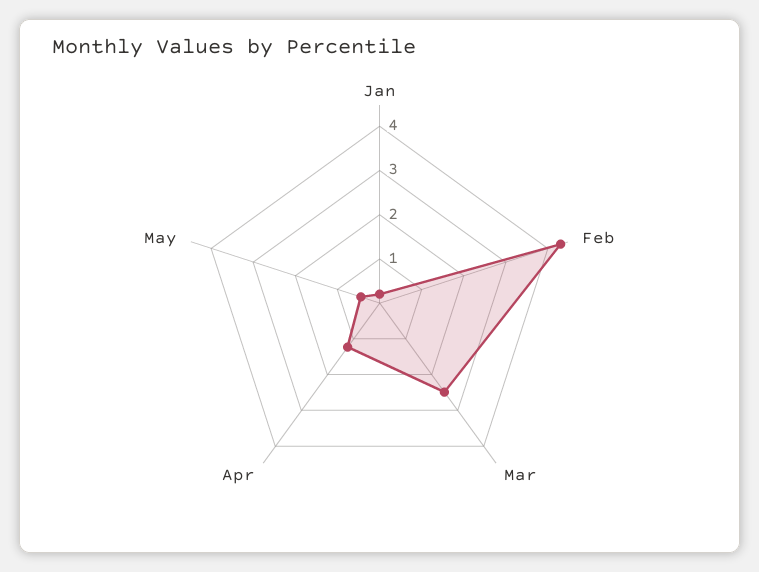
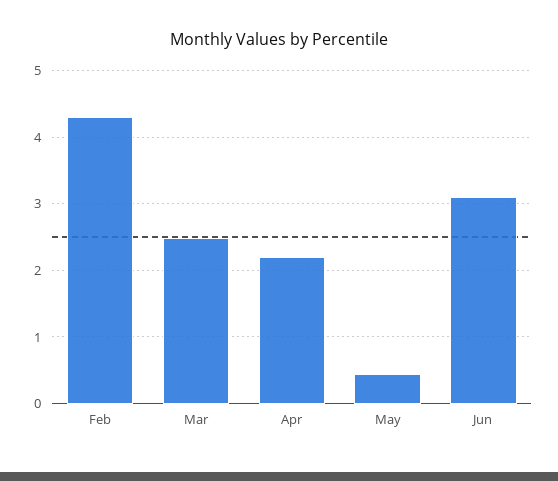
Jan: 0.2 -> none
Apr: 1.2 -> 2.2
Jun: none -> 3.1

